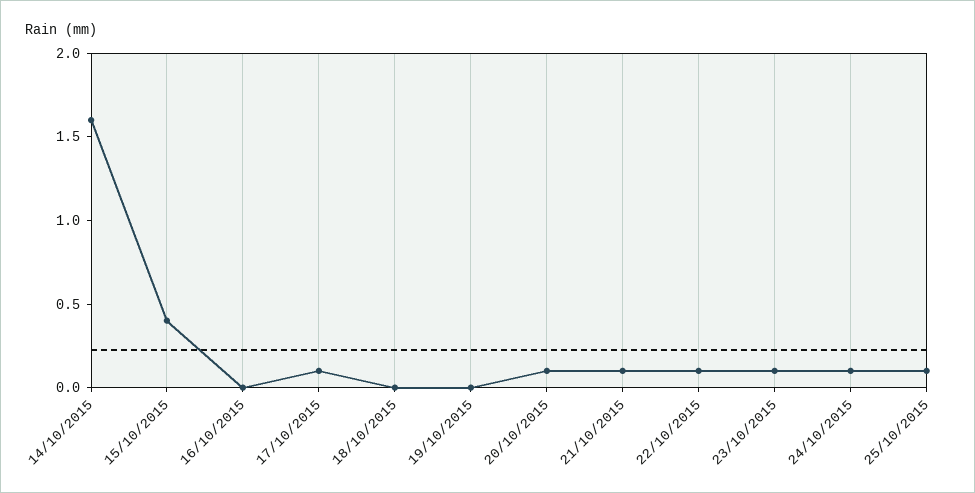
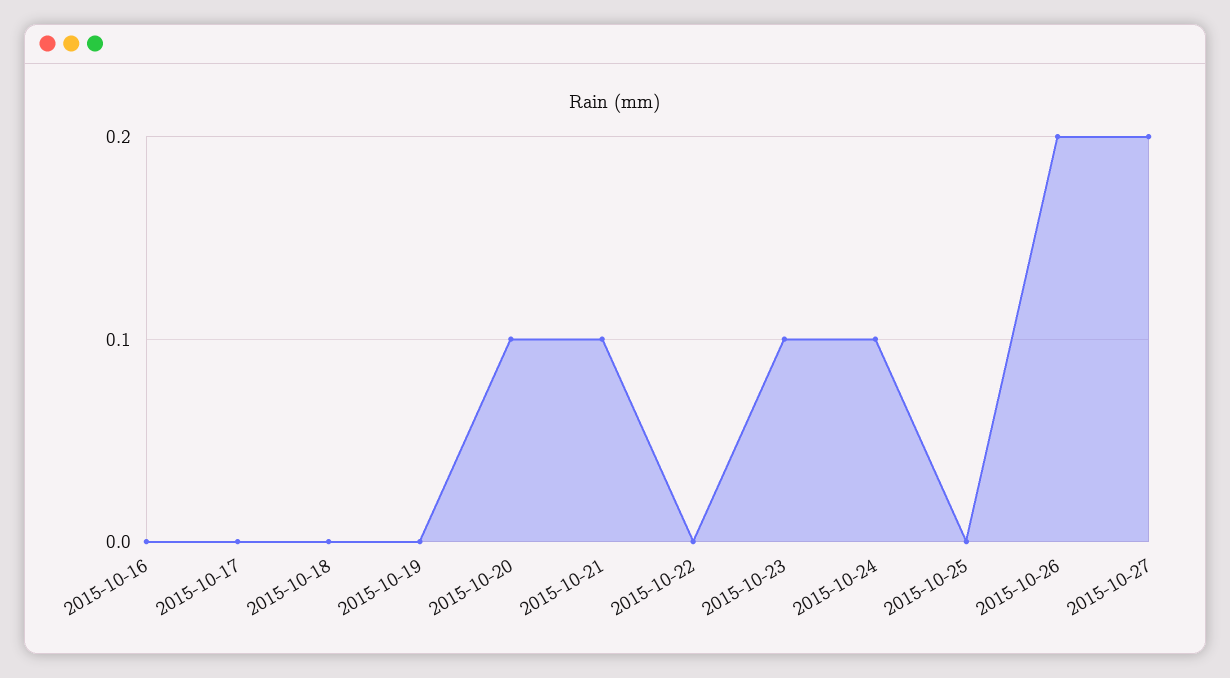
14/10/2015: 1.6 -> none
15/10/2015: 0.4 -> none
17/10/2015: 0.1 -> 0
22/10/2015: 0.1 -> 0
25/10/2015: 0.1 -> 0
2015-10-26: none -> 0.2
2015-10-27: none -> 0.2

